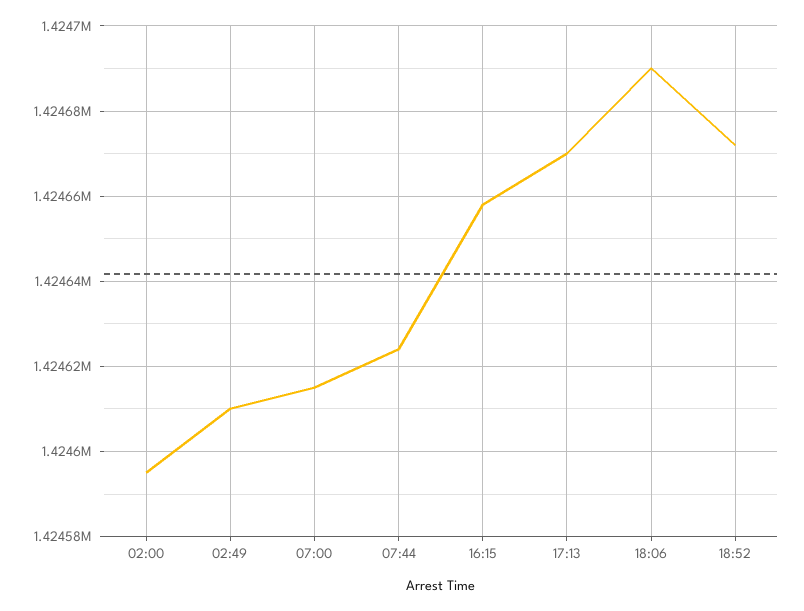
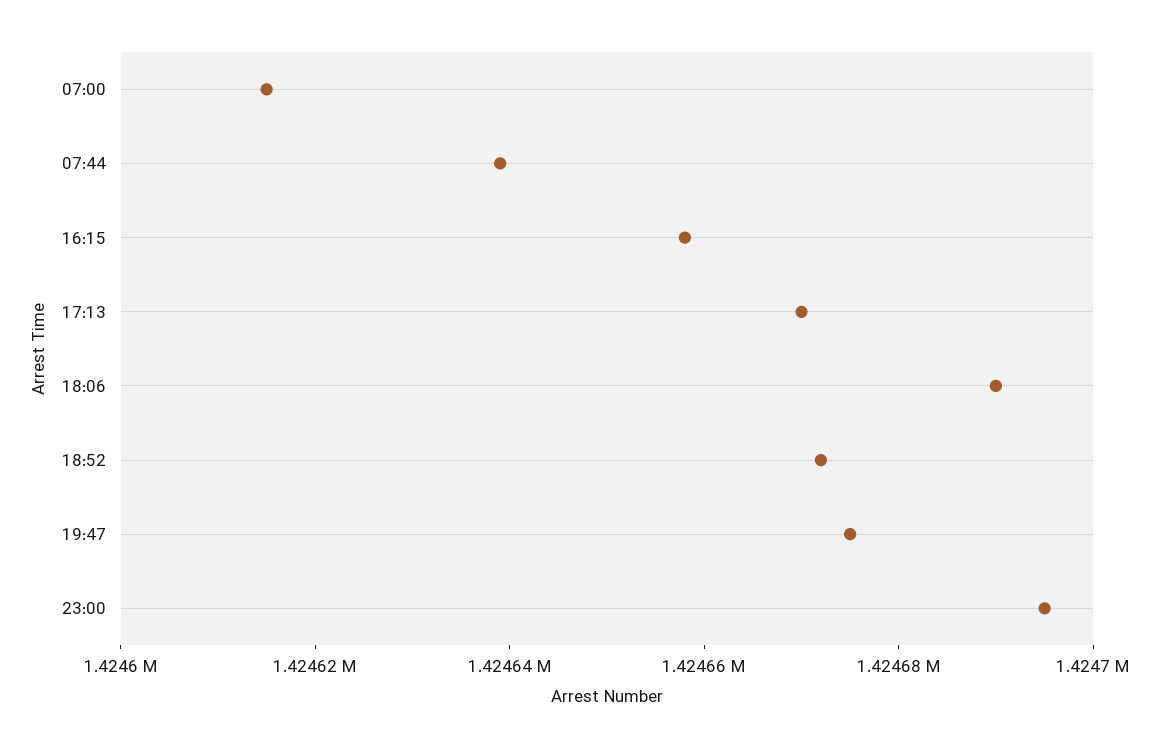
02:00: 1424595 -> none
02:49: 1424610 -> none
07:44: 1424625 -> 1424640
19:47: none -> 1424675
23:00: none -> 1424695

